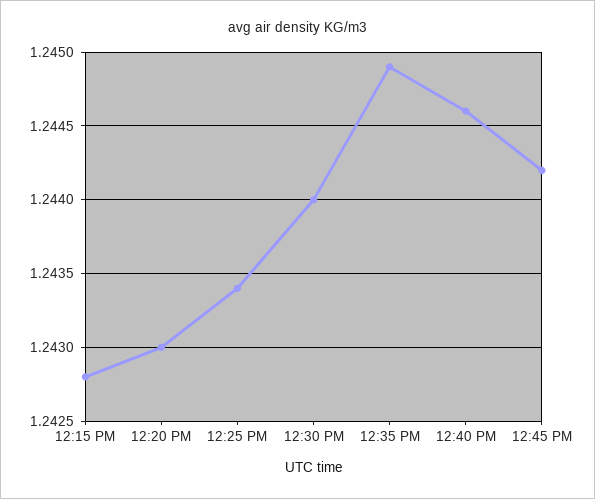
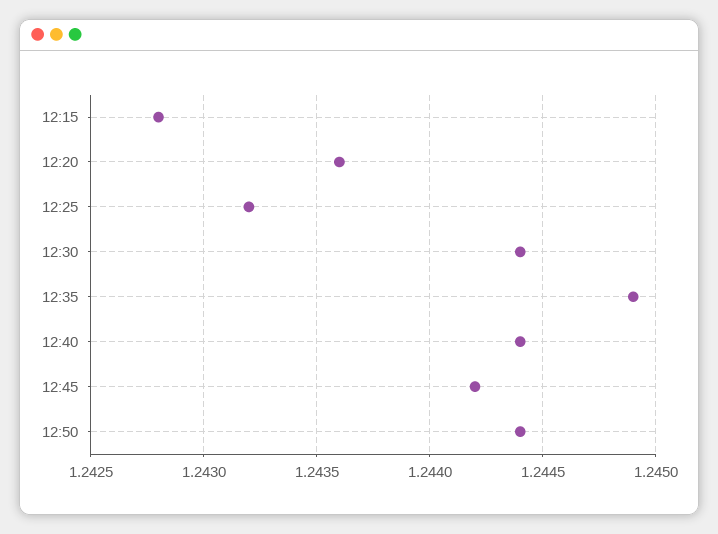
12:20 PM: 1.243 -> 1.2436
12:25 PM: 1.2434 -> 1.2432
12:30 PM: 1.244 -> 1.2444
12:40 PM: 1.2446 -> 1.2444
12:50: none -> 1.2444

